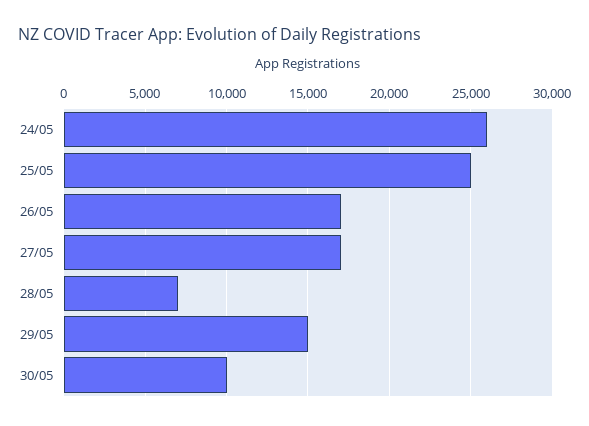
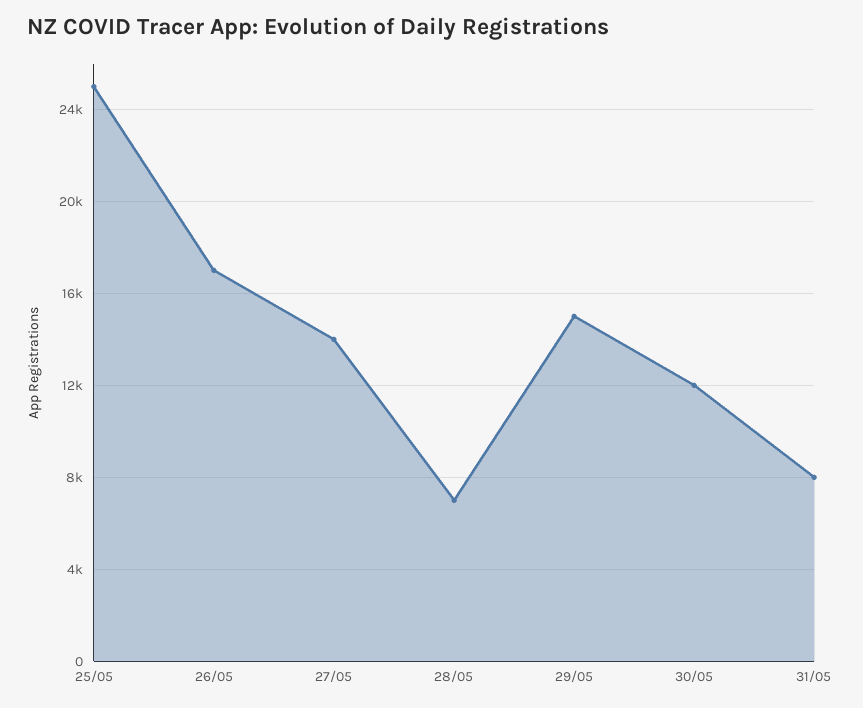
24/05: 26000 -> none
27/05: 17000 -> 14000
30/05: 10000 -> 12000
31/05: none -> 8000

